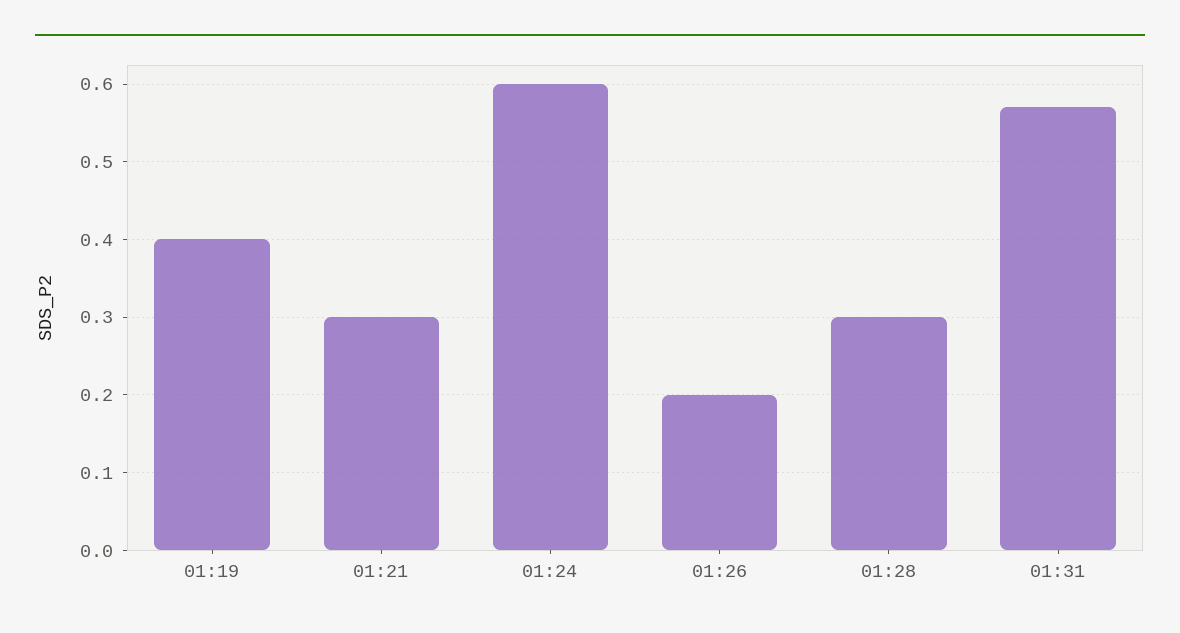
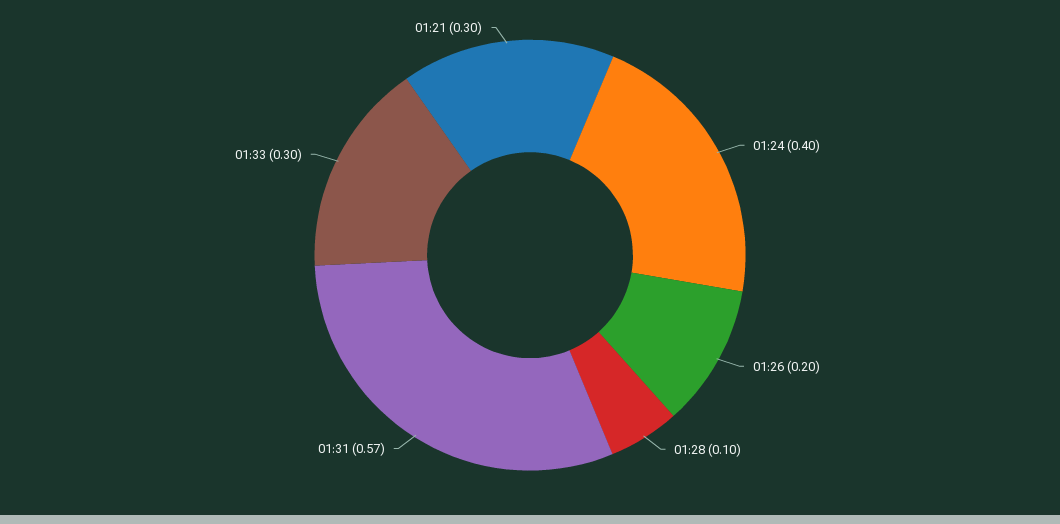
01:19: 0.4 -> none
01:24: 0.6 -> 0.4
01:28: 0.3 -> 0.1
01:33: none -> 0.3

